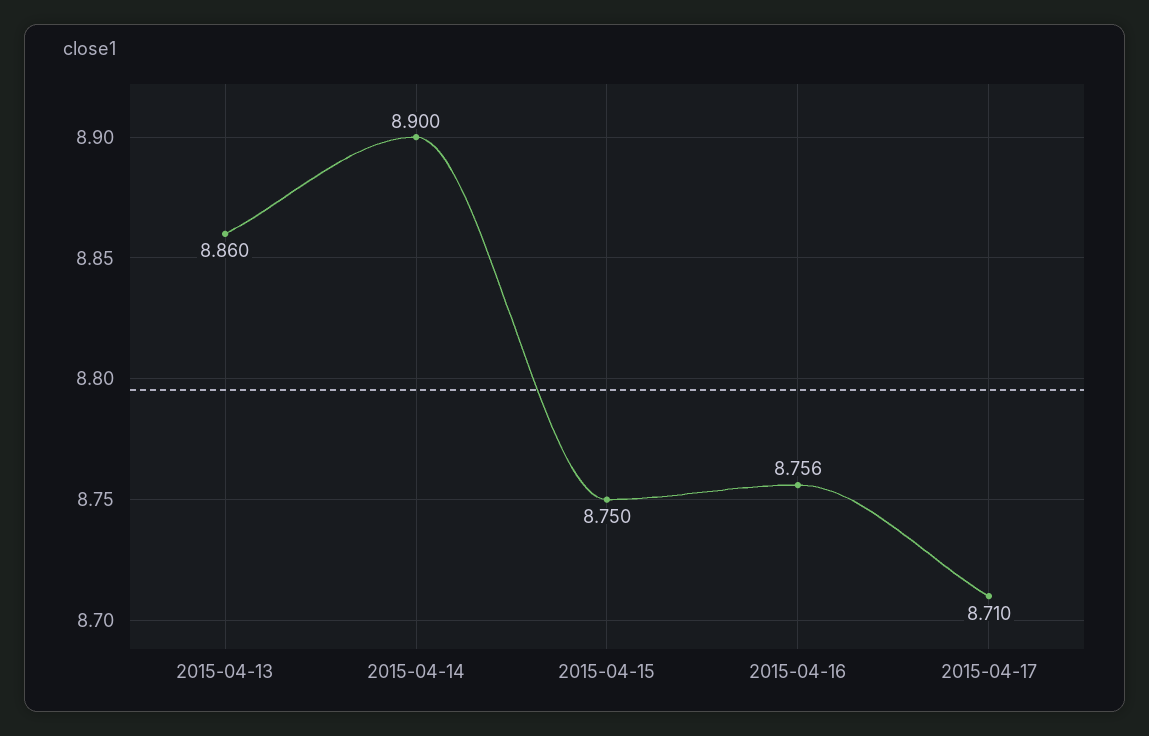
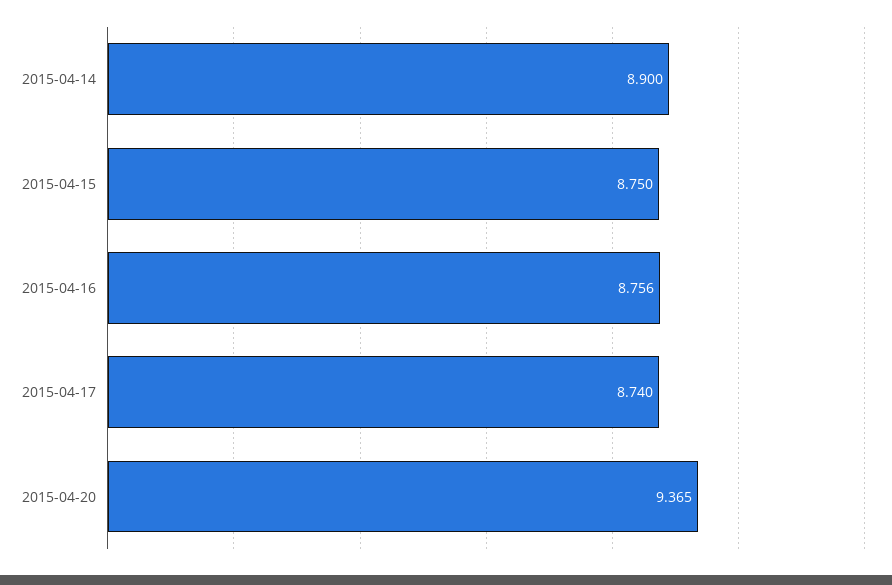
2015-04-13: 8.86 -> none
2015-04-17: 8.71 -> 8.74
2015-04-20: none -> 9.365

